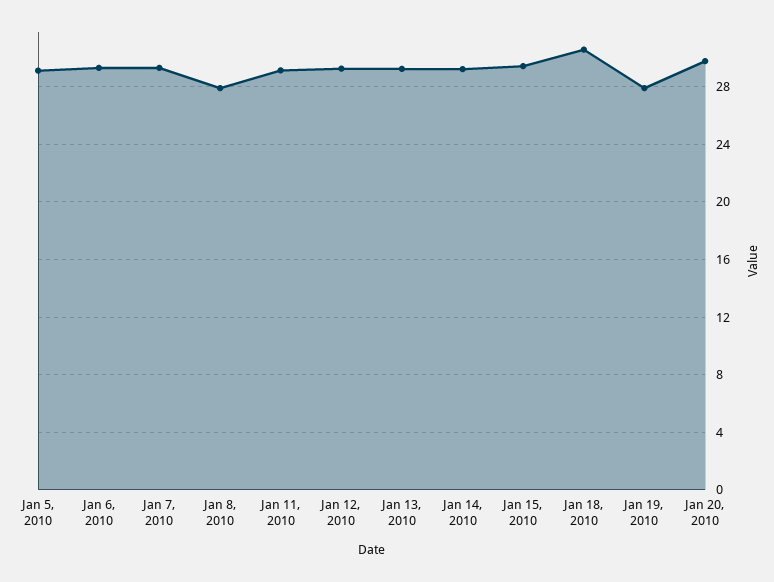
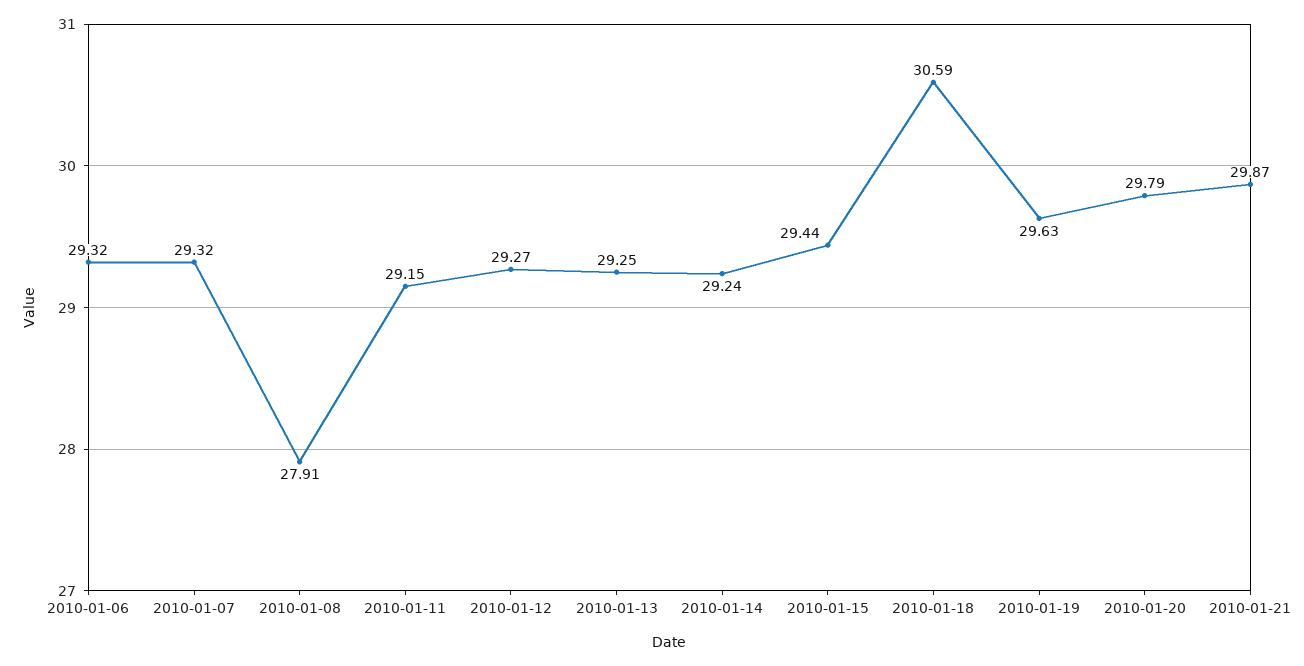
Jan 5, 2010: 29 -> none
Jan 19, 2010: 28 -> 29.63
2010-01-21: none -> 29.87

